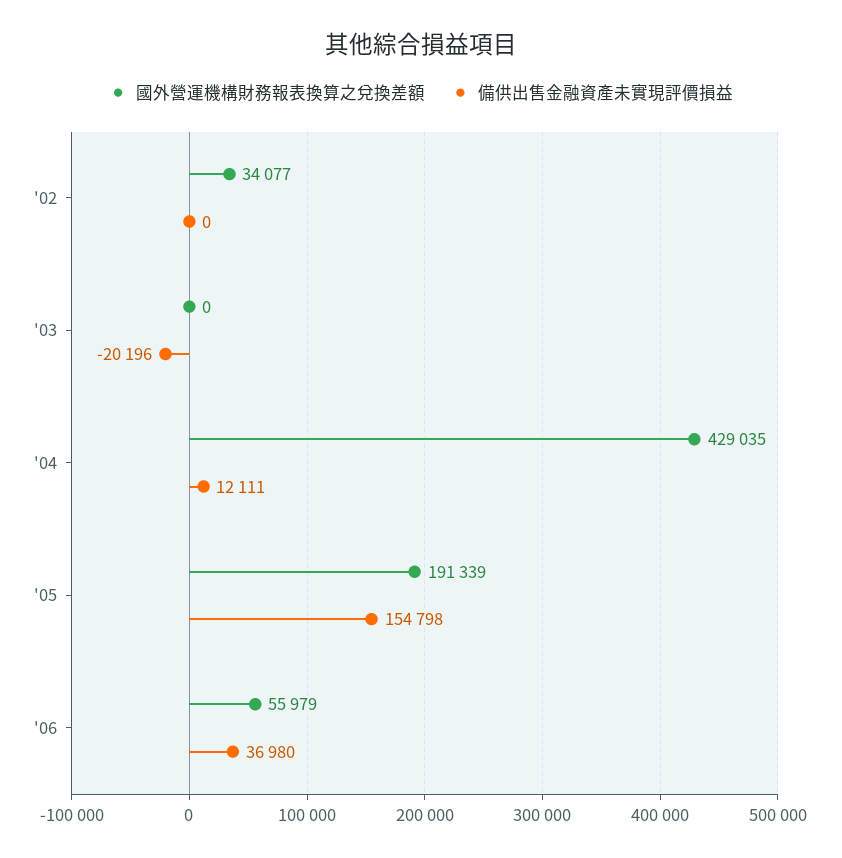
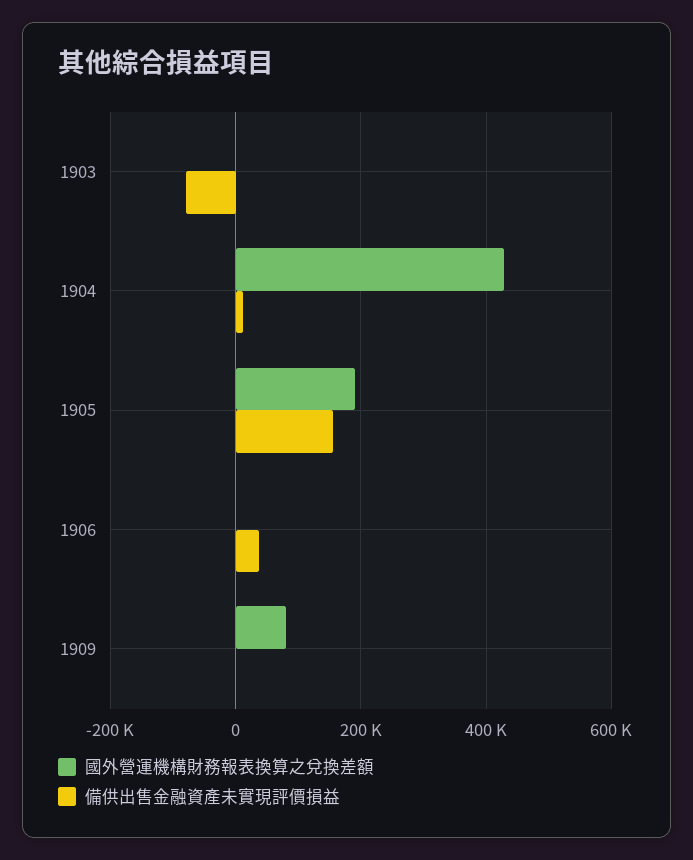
國外營運機構財務報表換算之兌換差額, '02: 34077 -> none
備供出售金融資產未實現評價損益, '02: 0 -> none
備供出售金融資產未實現評價損益, '03: -20196 -> -80000
國外營運機構財務報表換算之兌換差額, '06: 55979 -> 0
國外營運機構財務報表換算之兌換差額, 1909: none -> 80000
備供出售金融資產未實現評價損益, 1909: none -> 0

